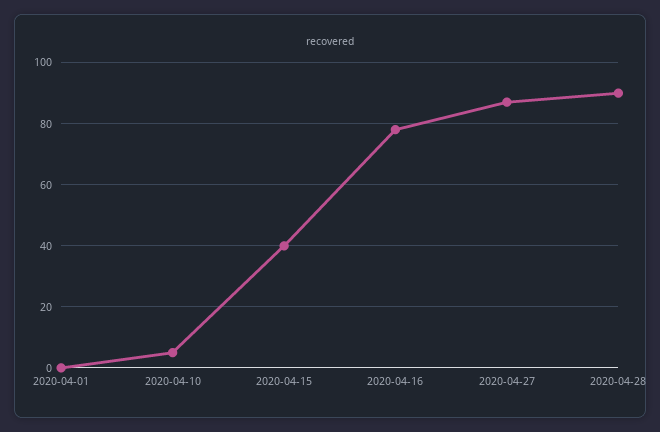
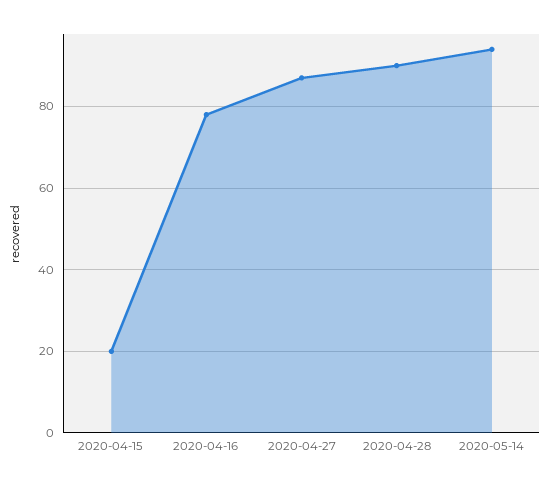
2020-04-01: 0 -> none
2020-04-10: 5 -> none
2020-04-15: 40 -> 20
2020-05-14: none -> 95

